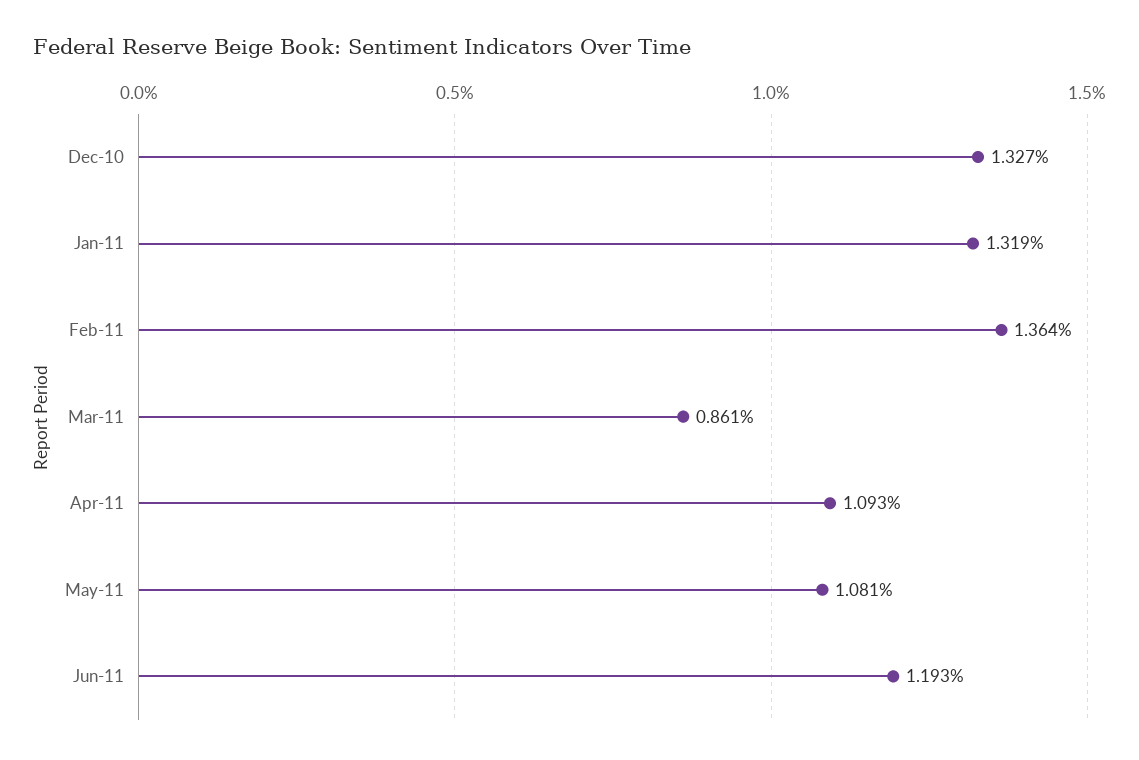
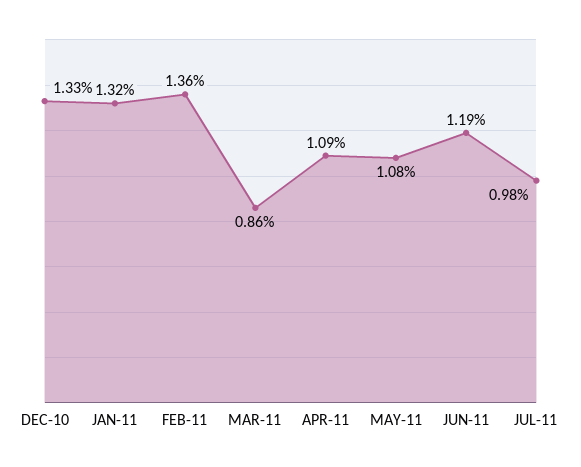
JUL-11: none -> 0.98

